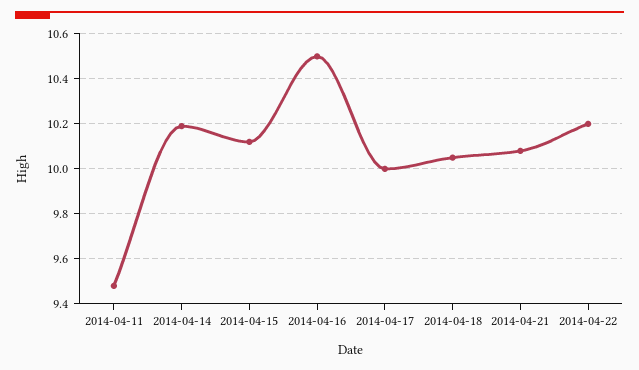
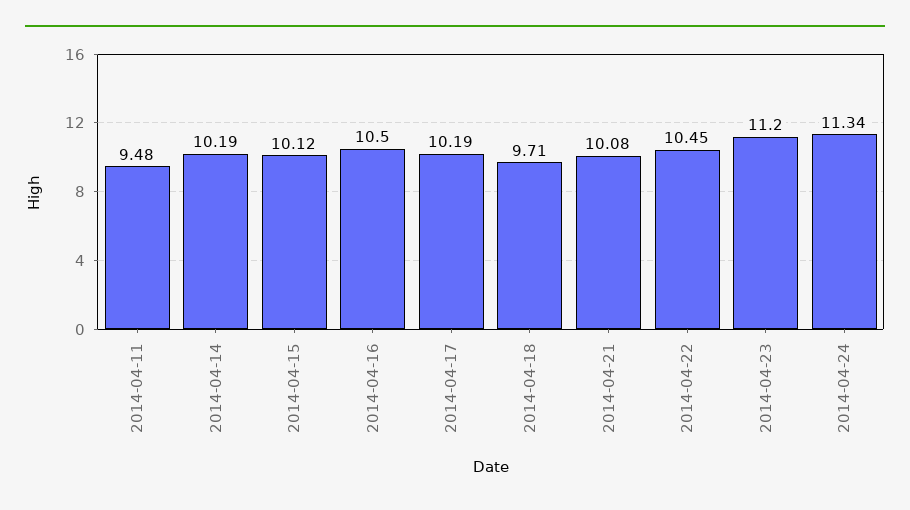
2014-04-17: 10 -> 10.19
2014-04-18: 10.05 -> 9.71
2014-04-22: 10.2 -> 10.45
2014-04-23: none -> 11.2
2014-04-24: none -> 11.34

